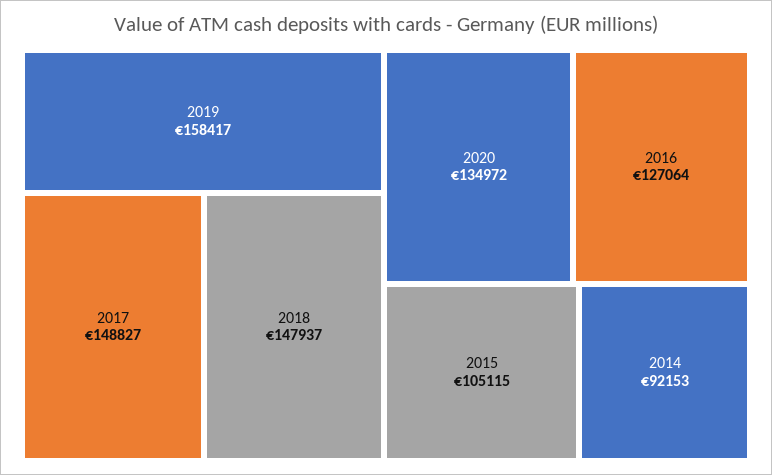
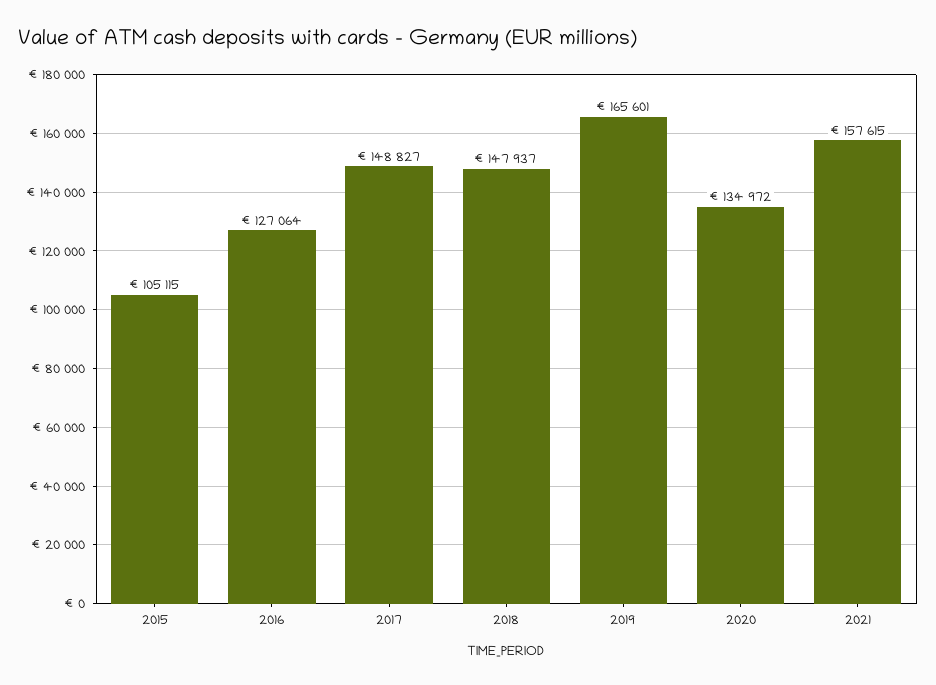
2019: 158417 -> 165601
2014: 92153 -> none
2021: none -> 157615

